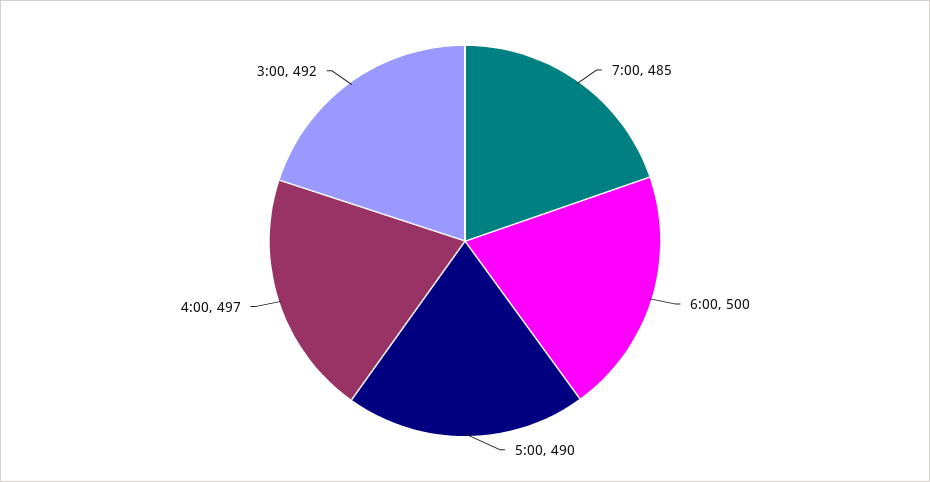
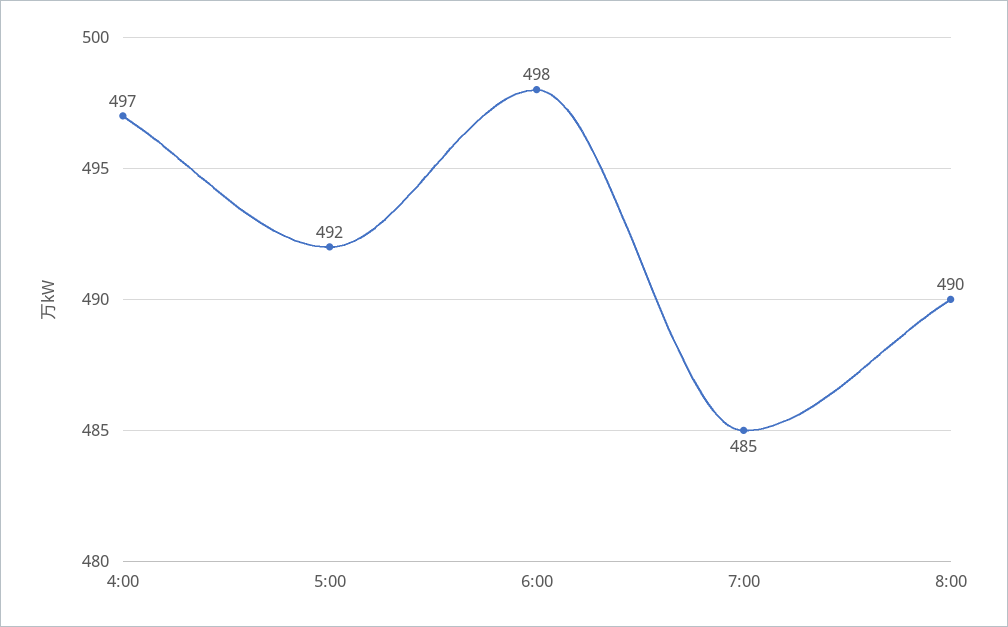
6:00: 500 -> 498
5:00: 490 -> 492
3:00: 492 -> none
8:00: none -> 490

